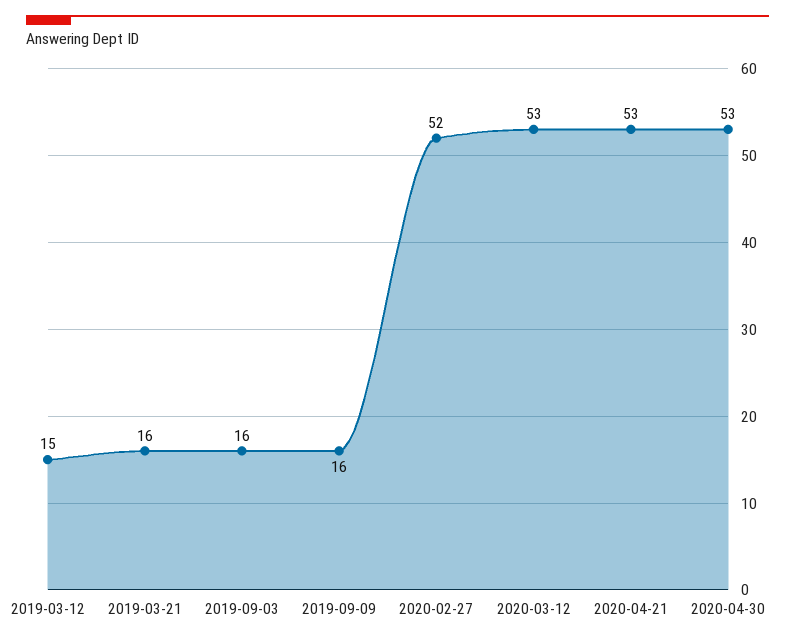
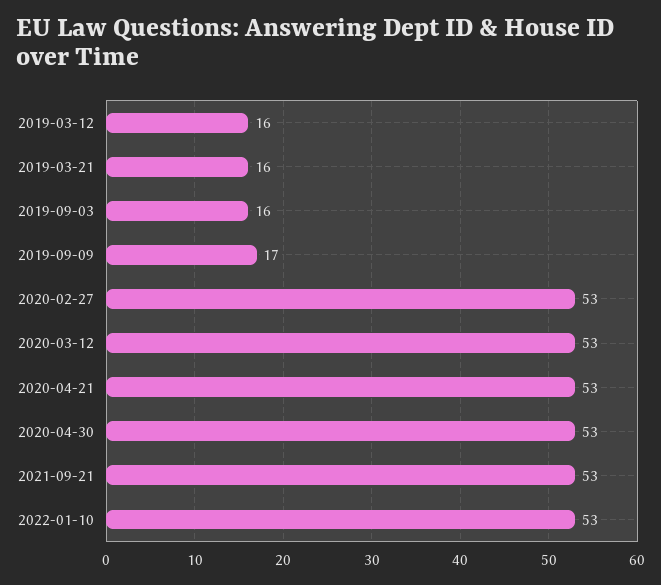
2019-03-12: 15 -> 16
2019-09-09: 16 -> 17
2020-02-27: 52 -> 53
2021-09-21: none -> 53
2022-01-10: none -> 53

